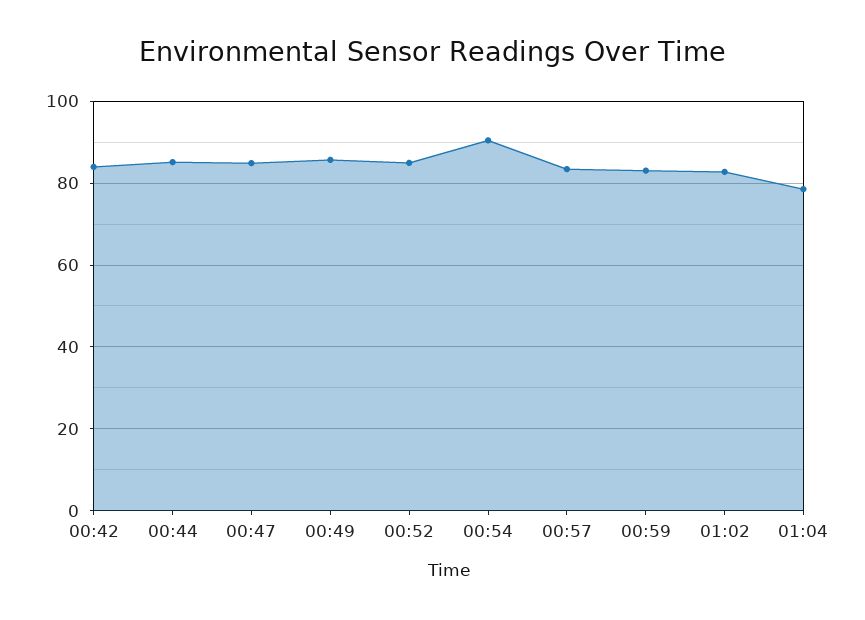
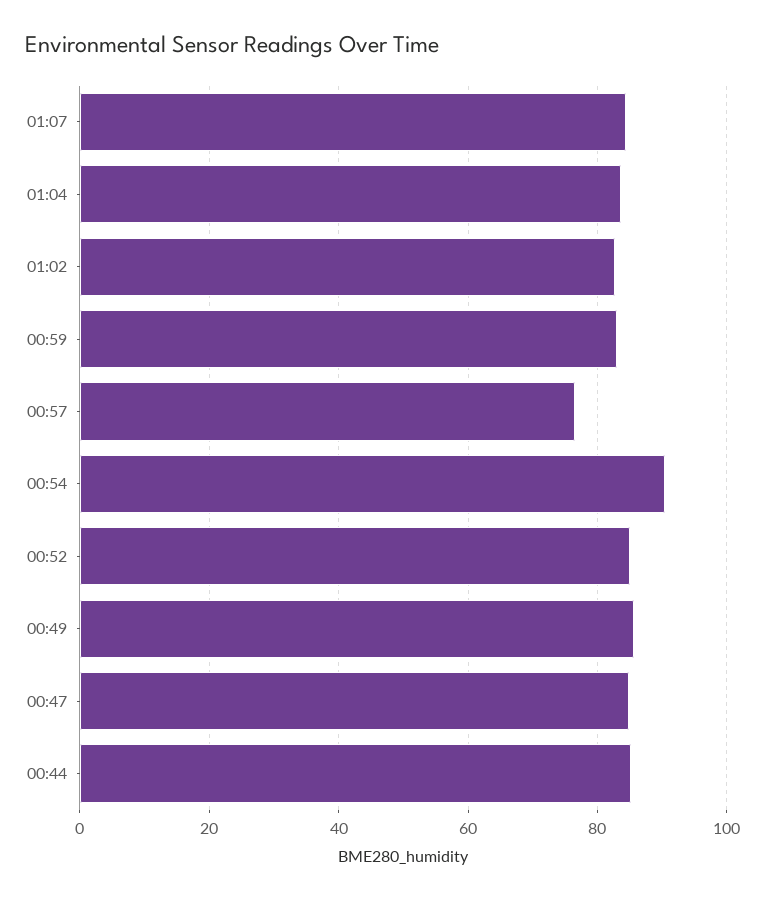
00:42: 84 -> none
00:57: 84 -> 76
01:04: 78 -> 84
01:07: none -> 84

